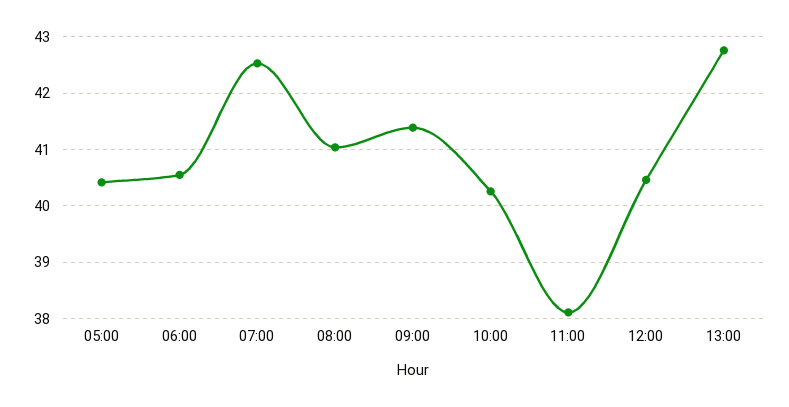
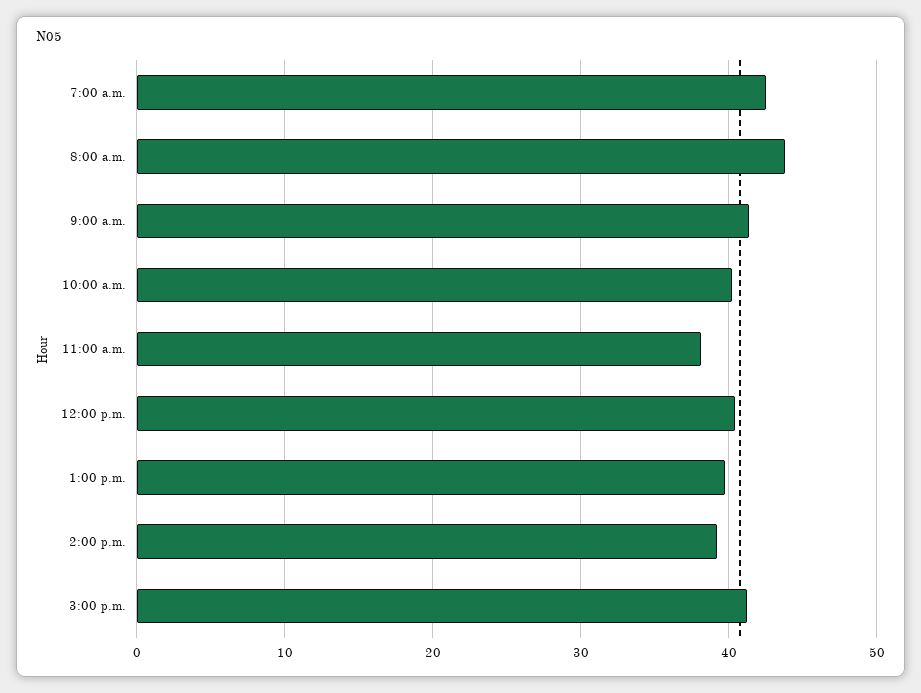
05:00: 40.4 -> none
06:00: 40.6 -> none
08:00: 41 -> 44
13:00: 42.8 -> 40
2:00 p.m.: none -> 39
3:00 p.m.: none -> 41

